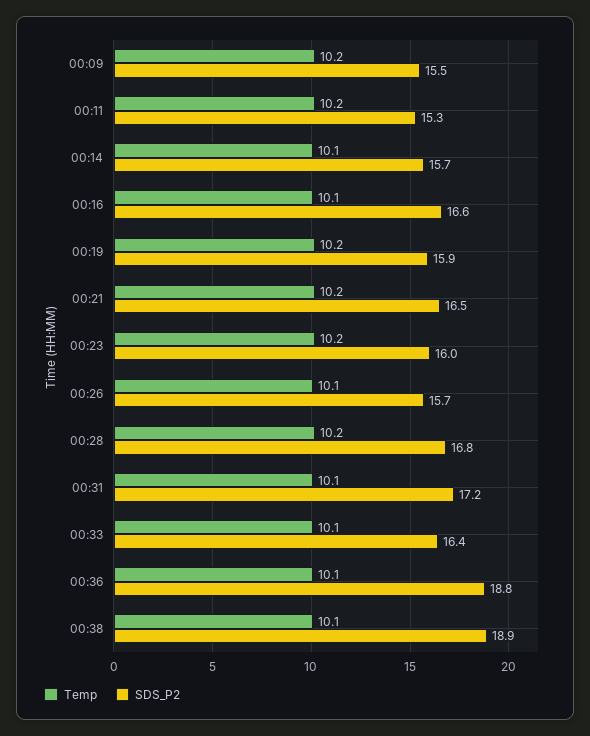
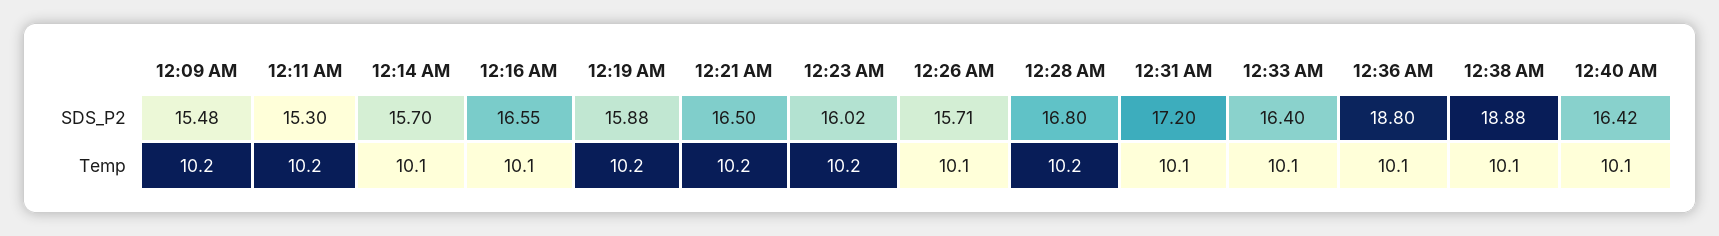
SDS_P2, 12:40 AM: none -> 16.42
Temp, 12:40 AM: none -> 10.1

